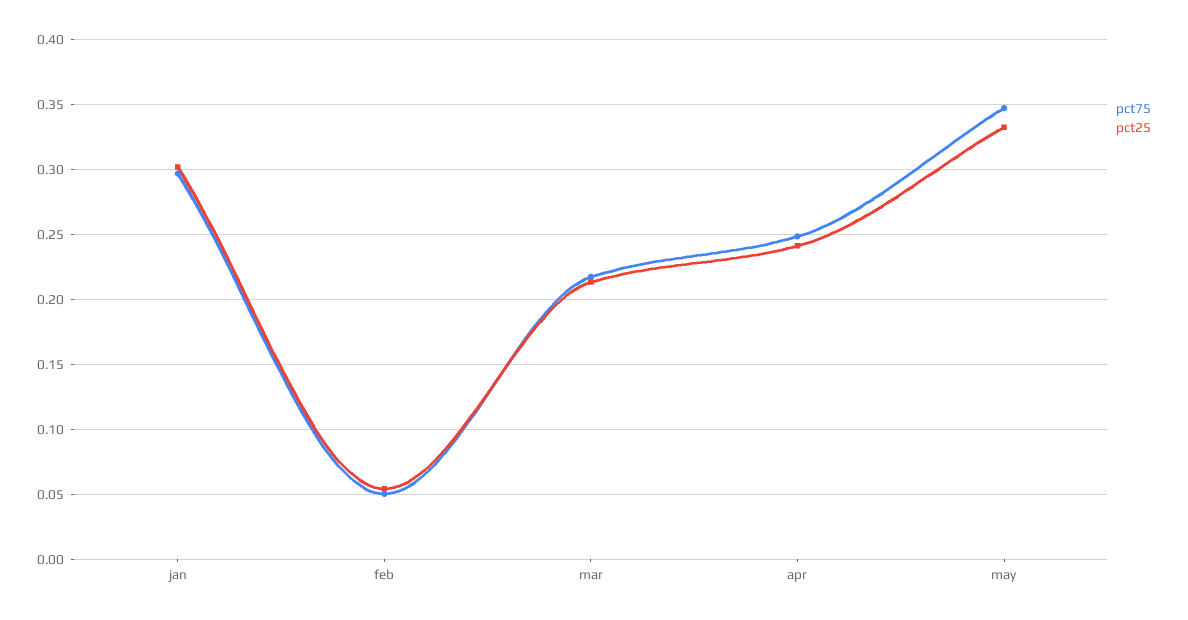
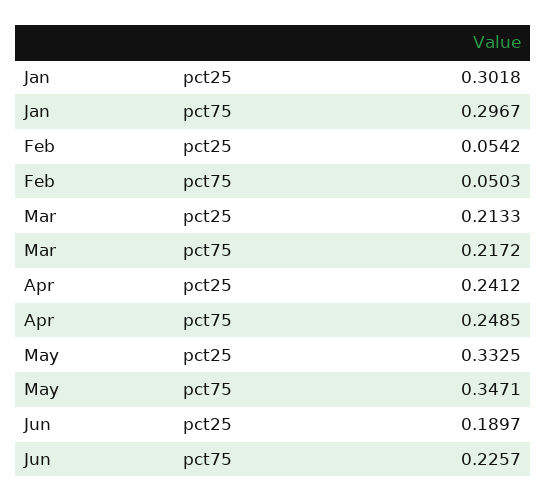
pct25, Jun: none -> 0.1897
pct75, Jun: none -> 0.2257

